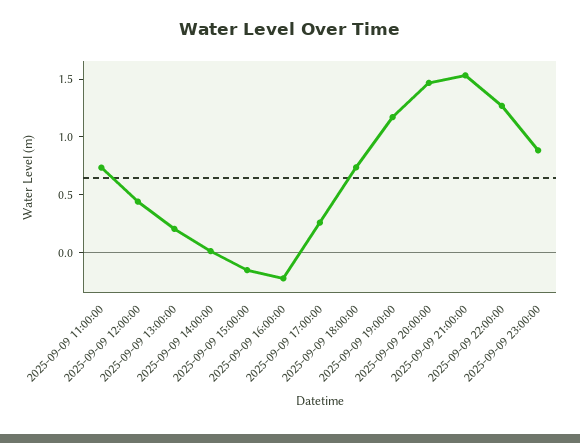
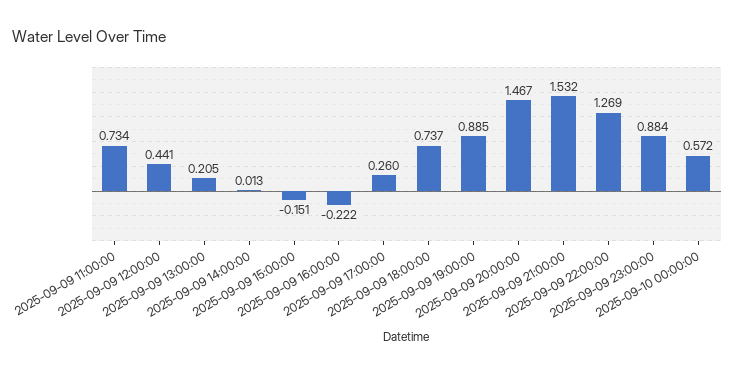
2025-09-09 19:00:00: 1.2 -> 0.885
2025-09-10 00:00:00: none -> 0.572

